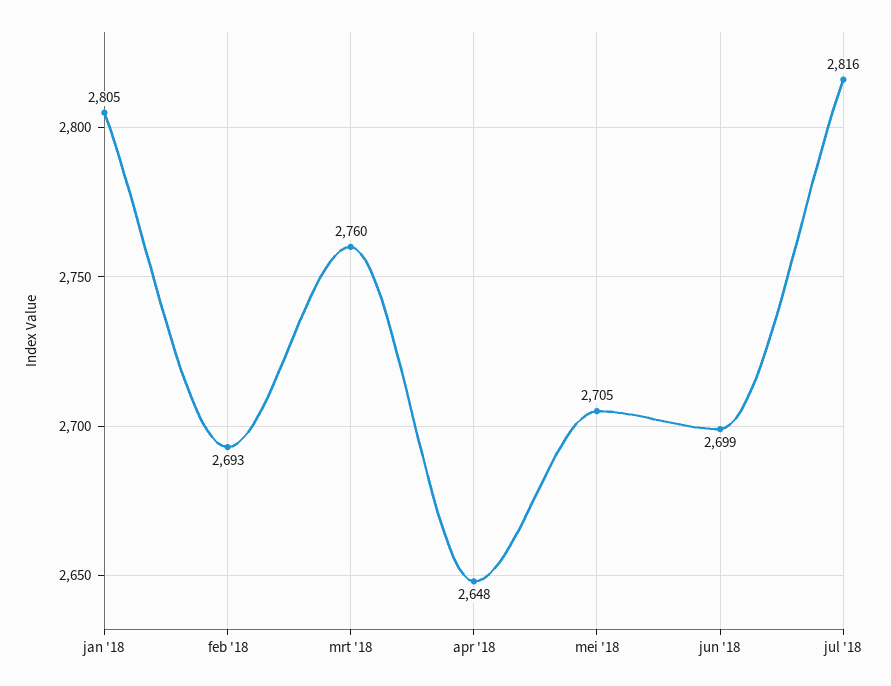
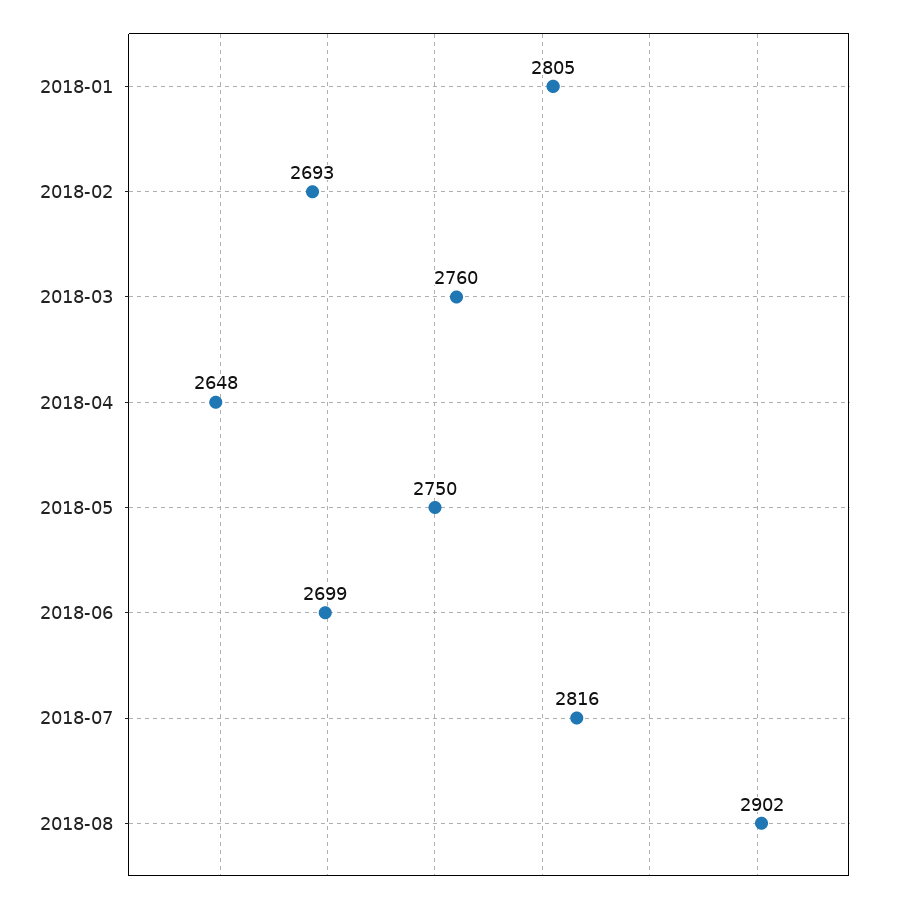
mei '18: 2705 -> 2750
2018-08: none -> 2902

